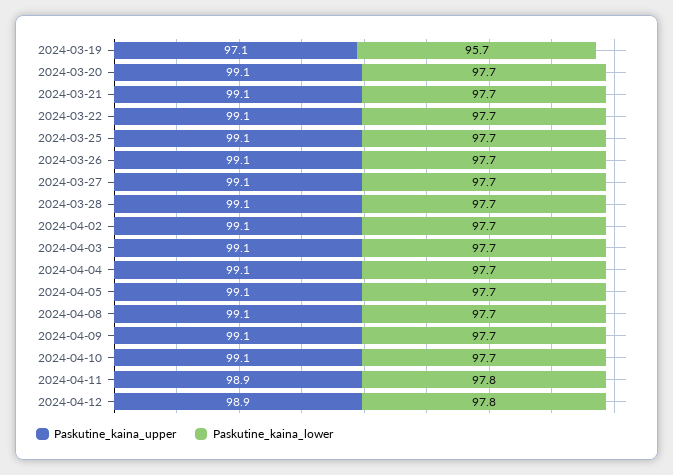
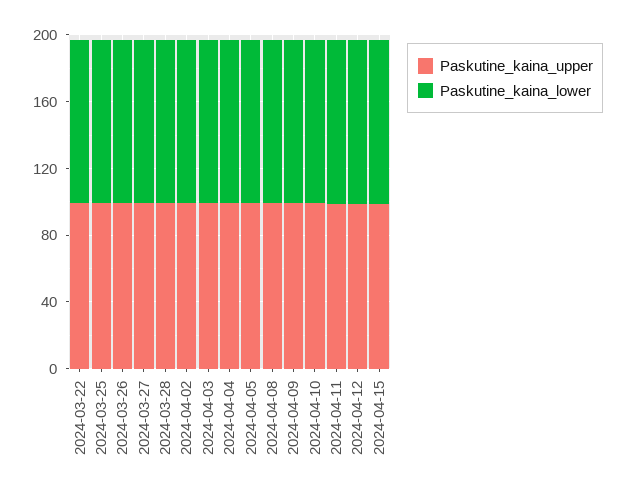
Paskutine_kaina_upper, 2024-03-19: 97.1 -> none
Paskutine_kaina_lower, 2024-03-19: 95.7 -> none
Paskutine_kaina_upper, 2024-03-20: 99.1 -> none
Paskutine_kaina_lower, 2024-03-20: 97.7 -> none
Paskutine_kaina_upper, 2024-03-21: 99.1 -> none
Paskutine_kaina_lower, 2024-03-21: 97.7 -> none
Paskutine_kaina_upper, 2024-04-15: none -> 100
Paskutine_kaina_lower, 2024-04-15: none -> 100

